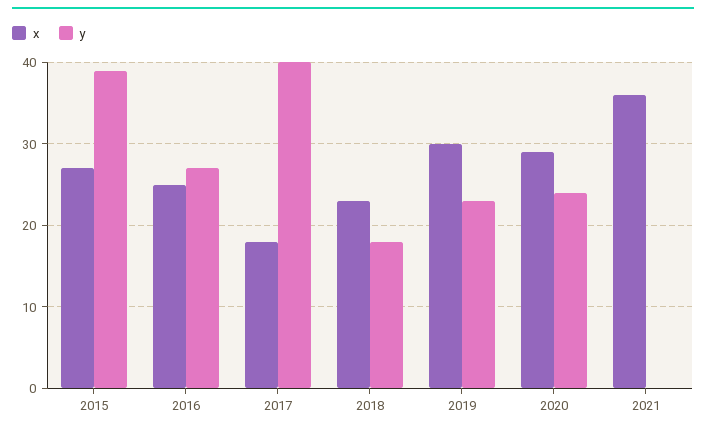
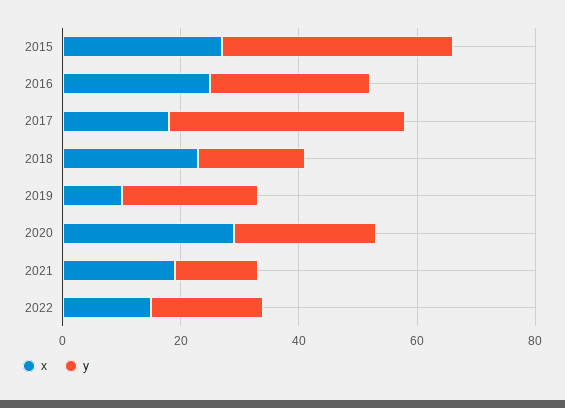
x, 2019: 30 -> 10
x, 2021: 36 -> 20
y, 2021: 0 -> 15
x, 2022: none -> 15
y, 2022: none -> 20

